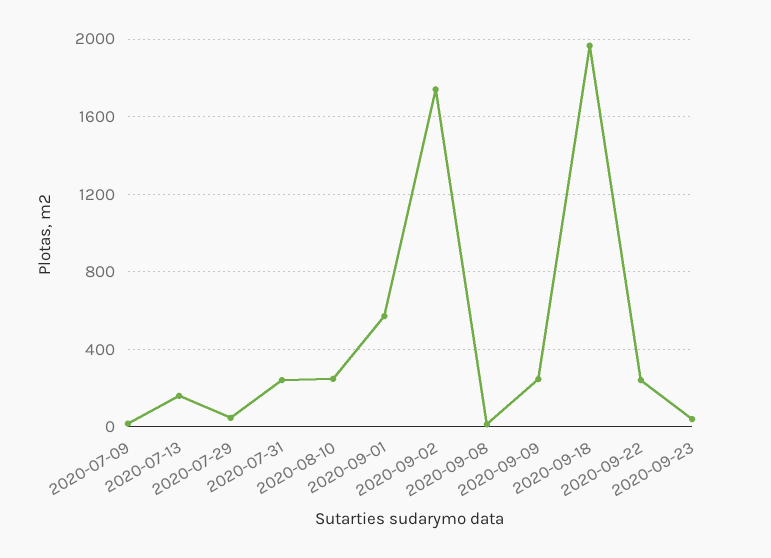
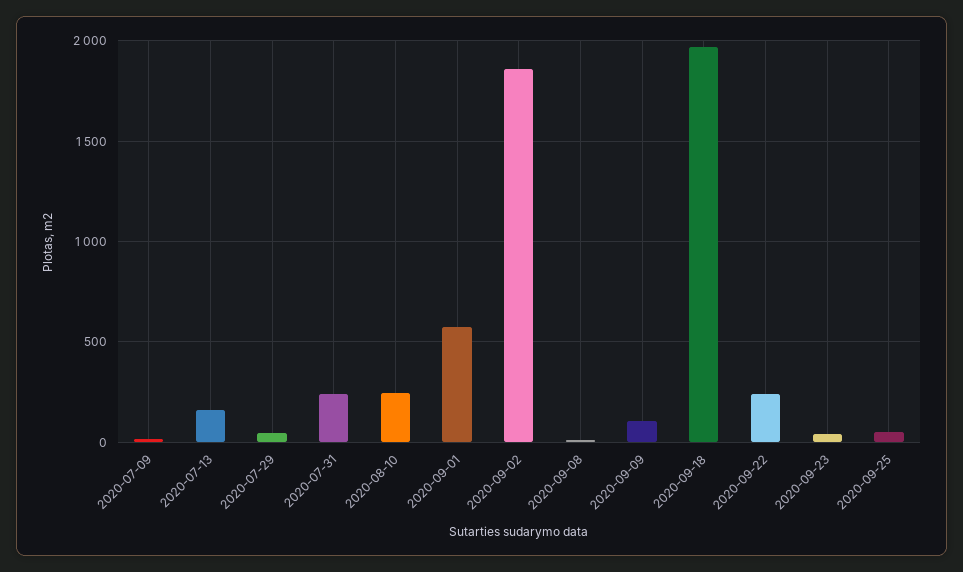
2020-09-02: 1750 -> 1850
2020-09-09: 250 -> 100
2020-09-25: none -> 50

